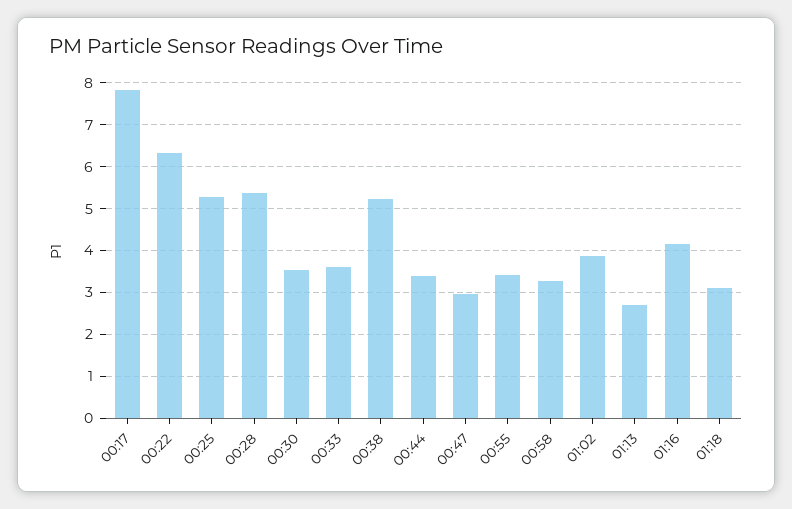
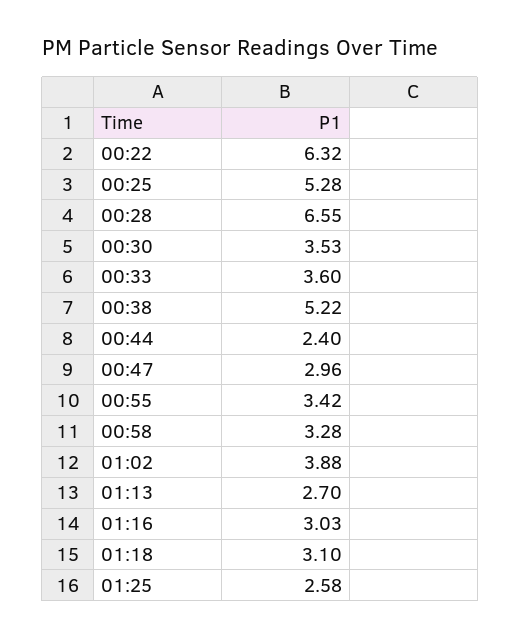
00:17: 7.8 -> none
00:28: 5.4 -> 6.55
00:44: 3.4 -> 2.4
01:16: 4.2 -> 3.03
01:25: none -> 2.58

